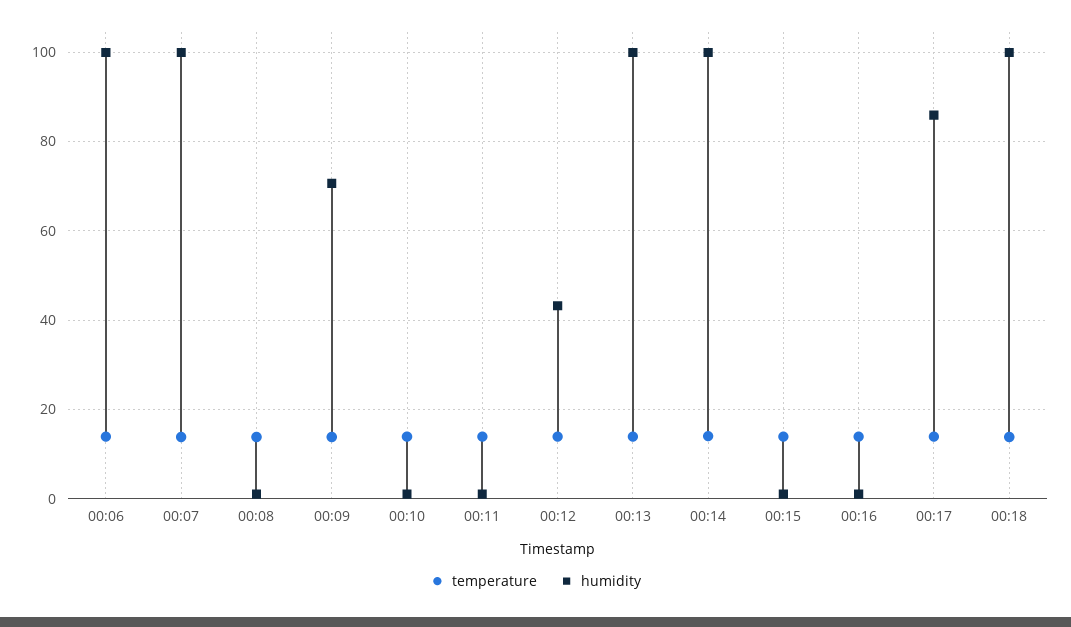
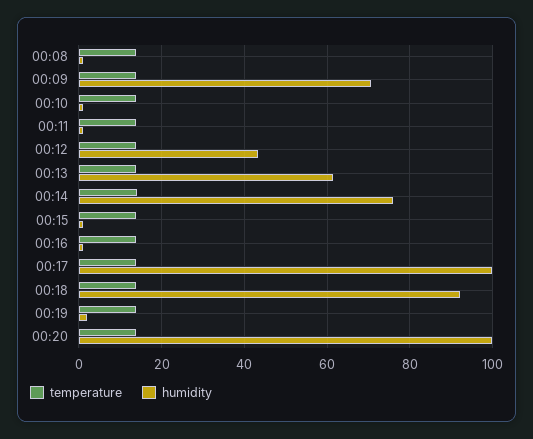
temperature, 00:06: 14 -> none
humidity, 00:06: 100 -> none
temperature, 00:07: 14 -> none
humidity, 00:07: 100 -> none
humidity, 00:13: 100 -> 62
humidity, 00:14: 100 -> 76
humidity, 00:17: 86 -> 100
humidity, 00:18: 100 -> 92
temperature, 00:19: none -> 14
humidity, 00:19: none -> 2
temperature, 00:20: none -> 14
humidity, 00:20: none -> 100

